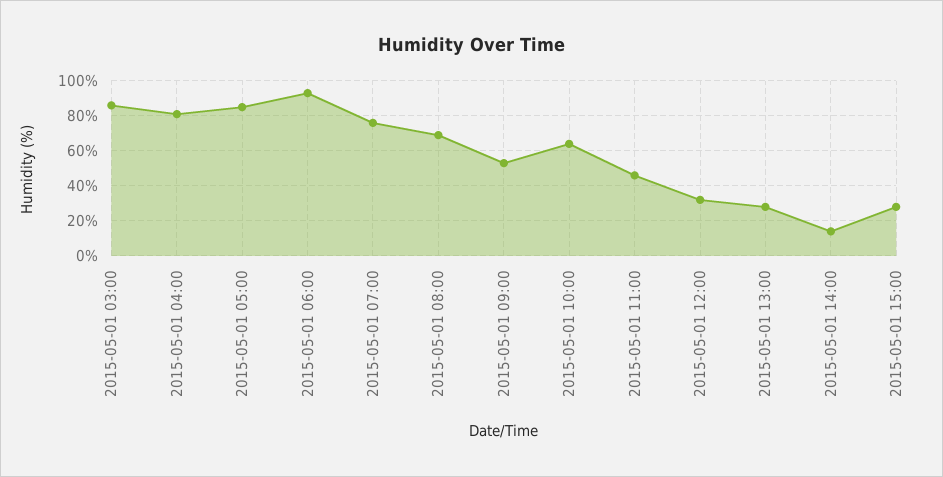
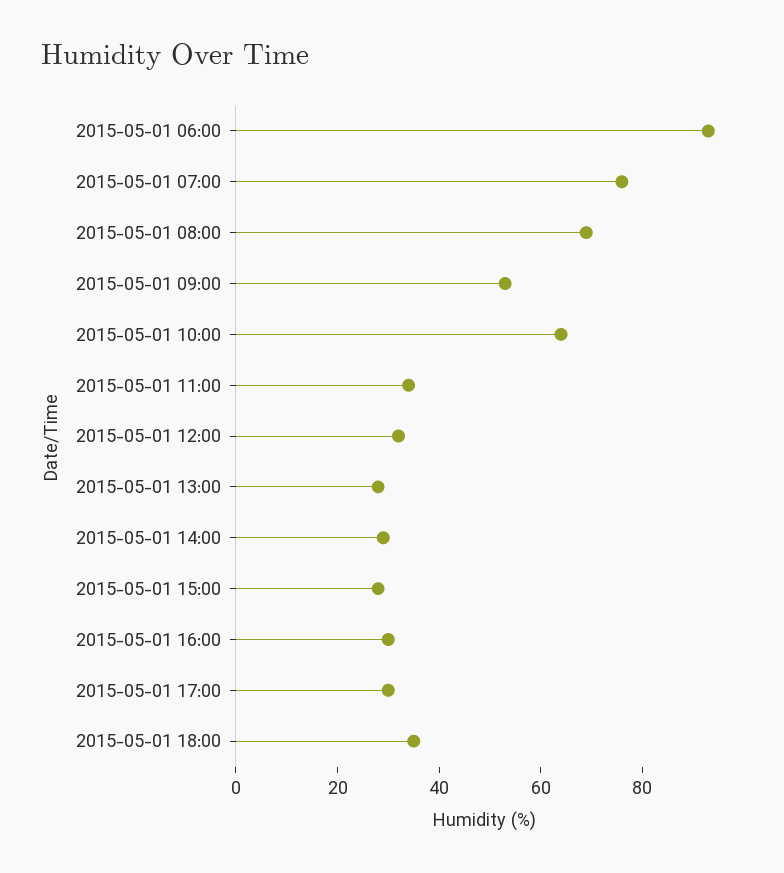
2015-05-01 03:00: 85 -> none
2015-05-01 04:00: 80 -> none
2015-05-01 05:00: 85 -> none
2015-05-01 11:00: 45 -> 35
2015-05-01 14:00: 15 -> 30
2015-05-01 16:00: none -> 30
2015-05-01 17:00: none -> 30
2015-05-01 18:00: none -> 35

